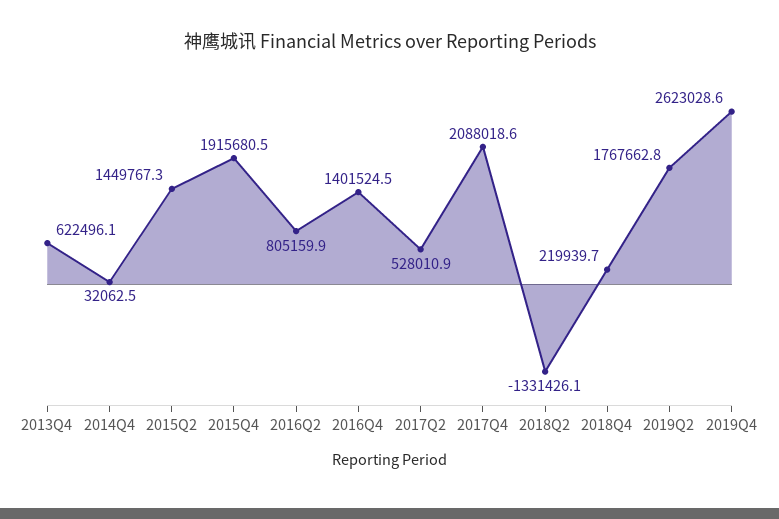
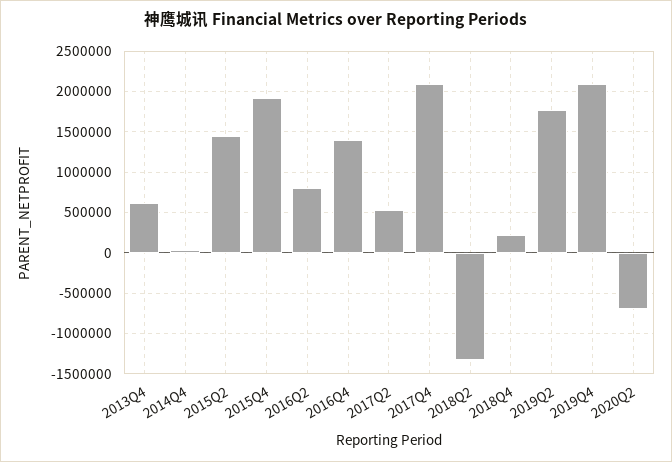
2019Q4: 2623028.6 -> 2100000
2020Q2: none -> -700000

